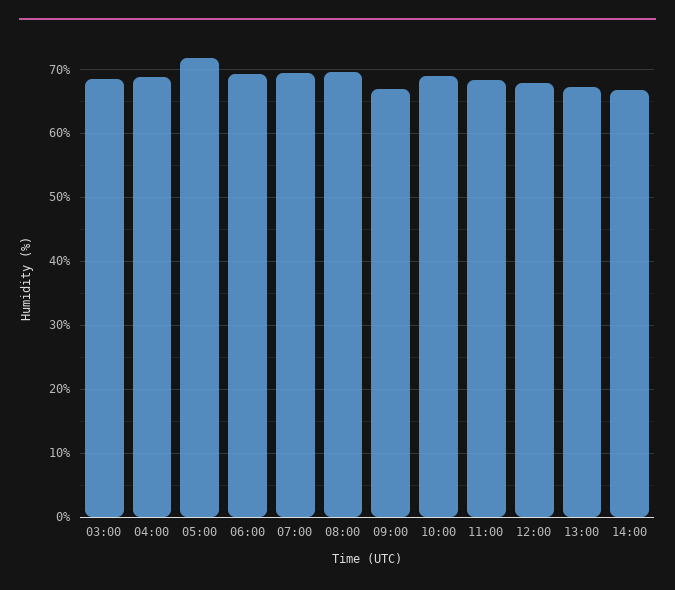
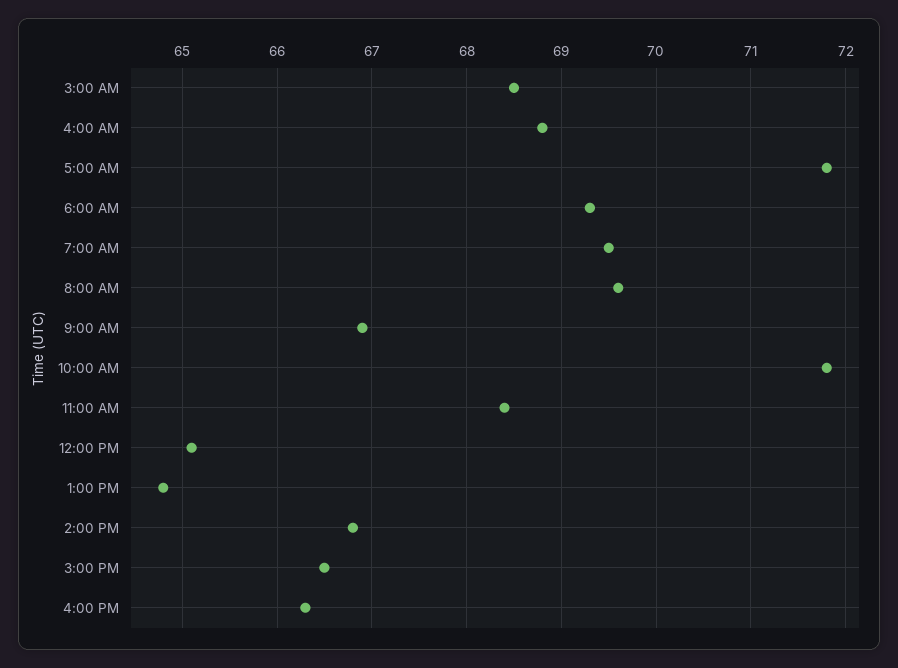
10:00: 69 -> 71.8
12:00: 68 -> 65.1
13:00: 67 -> 64.8
3:00 PM: none -> 66.5
4:00 PM: none -> 66.3

